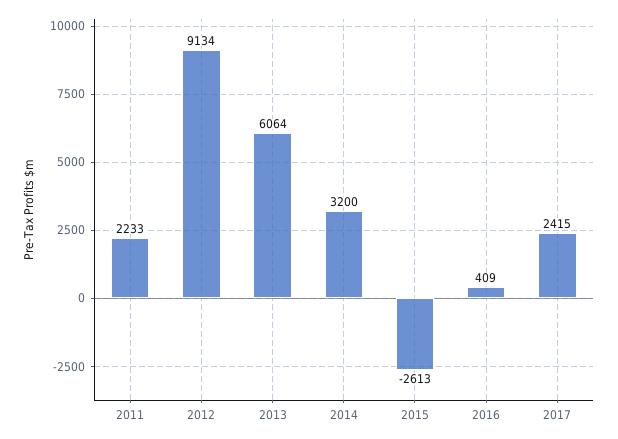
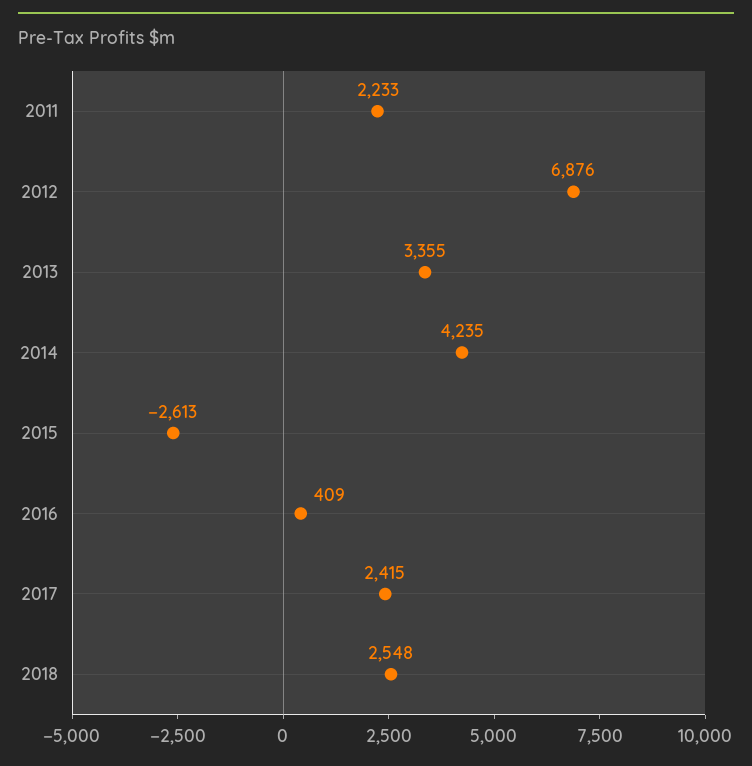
2012: 9134 -> 6876
2013: 6064 -> 3355
2014: 3200 -> 4235
2018: none -> 2548

